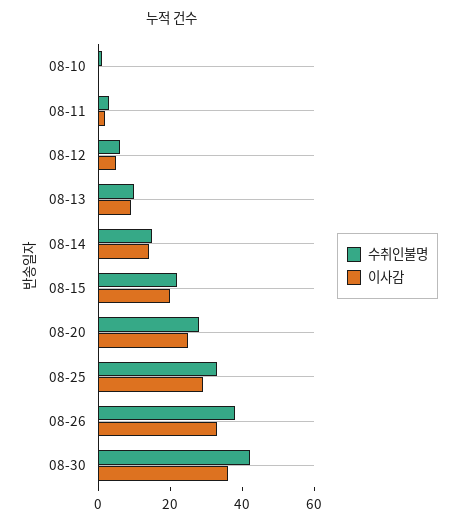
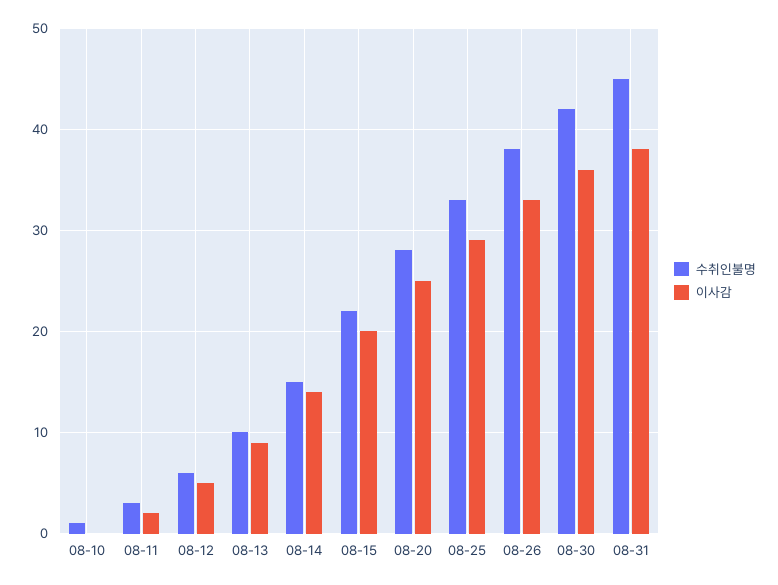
수취인불명, 08-31: none -> 45
이사감, 08-31: none -> 38

